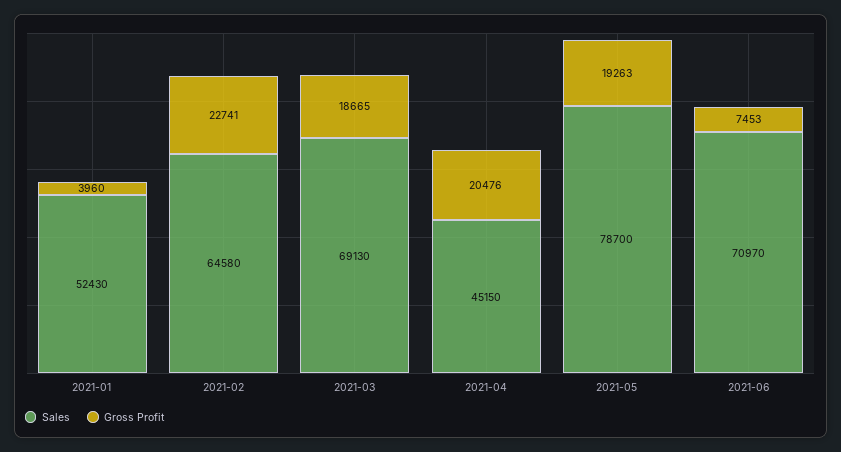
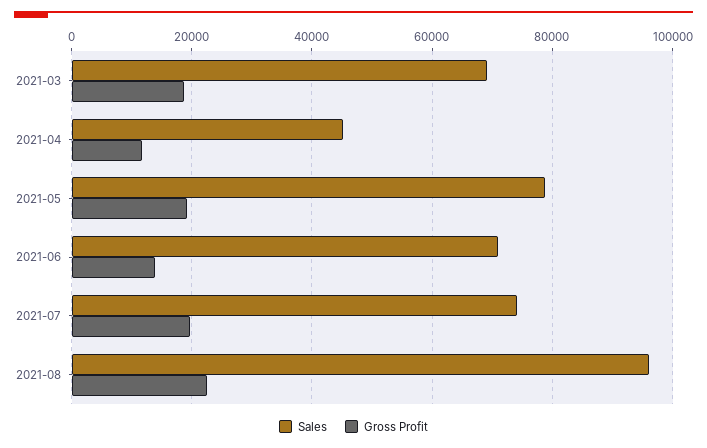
Sales, 2021-01: 52430 -> none
Gross Profit, 2021-01: 3960 -> none
Sales, 2021-02: 64580 -> none
Gross Profit, 2021-02: 22741 -> none
Gross Profit, 2021-04: 20476 -> 12000
Gross Profit, 2021-06: 7453 -> 14000
Sales, 2021-07: none -> 74000
Gross Profit, 2021-07: none -> 20000
Sales, 2021-08: none -> 96000
Gross Profit, 2021-08: none -> 22000

